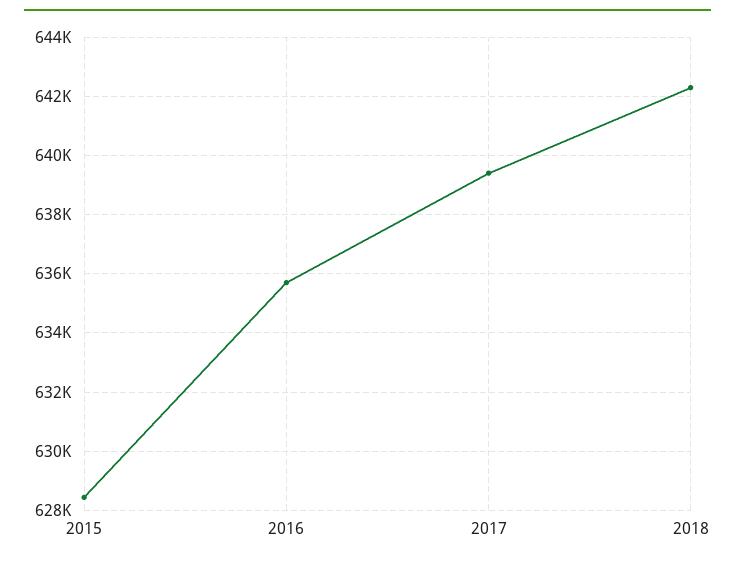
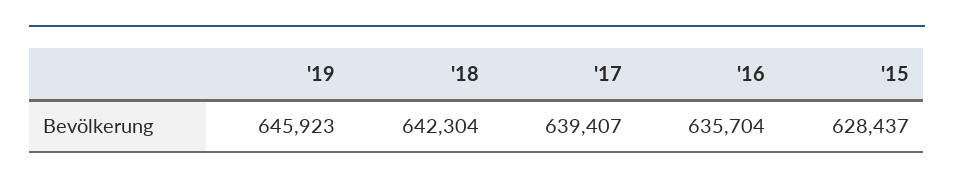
'19: none -> 645923

